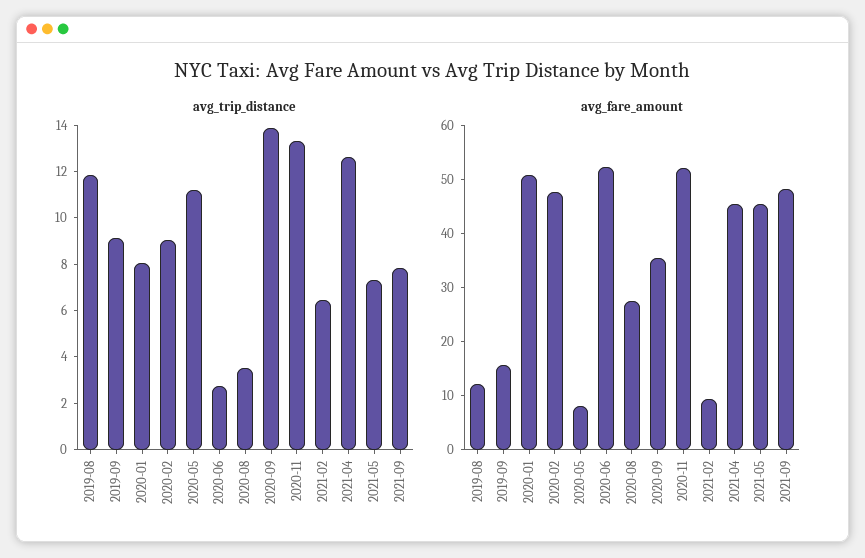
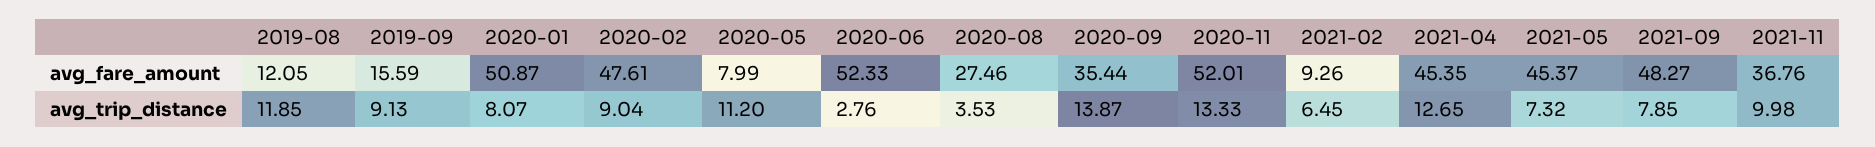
avg_fare_amount, 2021-11: none -> 36.76
avg_trip_distance, 2021-11: none -> 9.98

